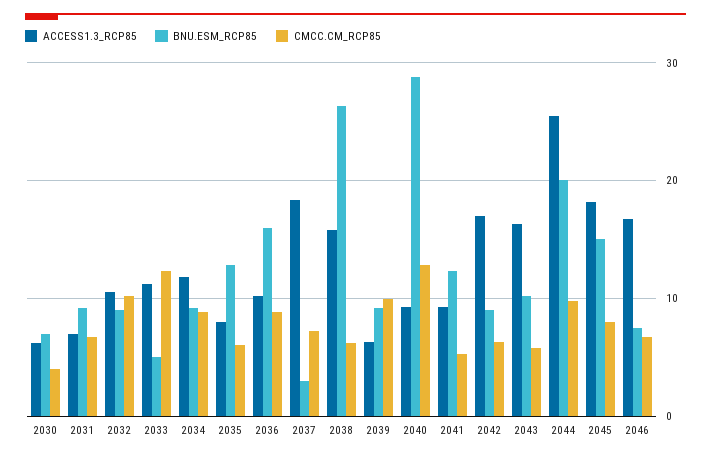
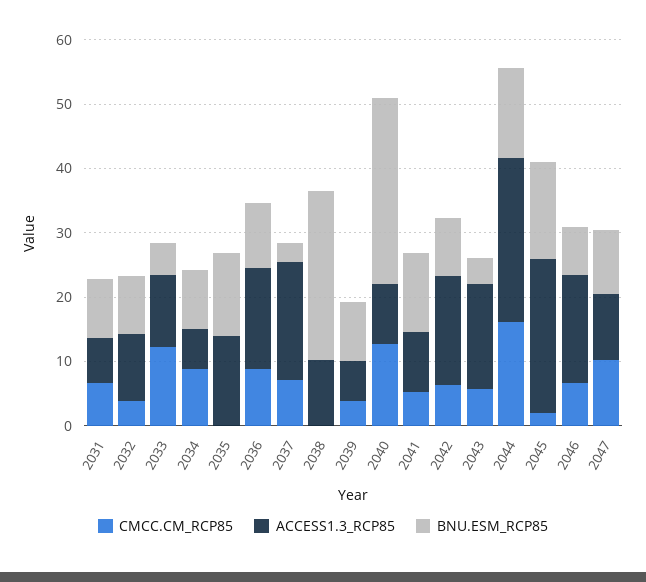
ACCESS1.3_RCP85, 2030: 6 -> none
BNU.ESM_RCP85, 2030: 7 -> none
CMCC.CM_RCP85, 2030: 4 -> none
CMCC.CM_RCP85, 2032: 10 -> 4
ACCESS1.3_RCP85, 2034: 12 -> 6
ACCESS1.3_RCP85, 2035: 8 -> 14
CMCC.CM_RCP85, 2035: 6 -> 0
ACCESS1.3_RCP85, 2036: 10 -> 16
BNU.ESM_RCP85, 2036: 16 -> 10
ACCESS1.3_RCP85, 2038: 16 -> 10
CMCC.CM_RCP85, 2038: 6 -> 0
CMCC.CM_RCP85, 2039: 10 -> 4
BNU.ESM_RCP85, 2043: 10 -> 4
BNU.ESM_RCP85, 2044: 20 -> 14
CMCC.CM_RCP85, 2044: 10 -> 16
ACCESS1.3_RCP85, 2045: 18 -> 24
CMCC.CM_RCP85, 2045: 8 -> 2
CMCC.CM_RCP85, 2047: none -> 10
ACCESS1.3_RCP85, 2047: none -> 10
BNU.ESM_RCP85, 2047: none -> 10

